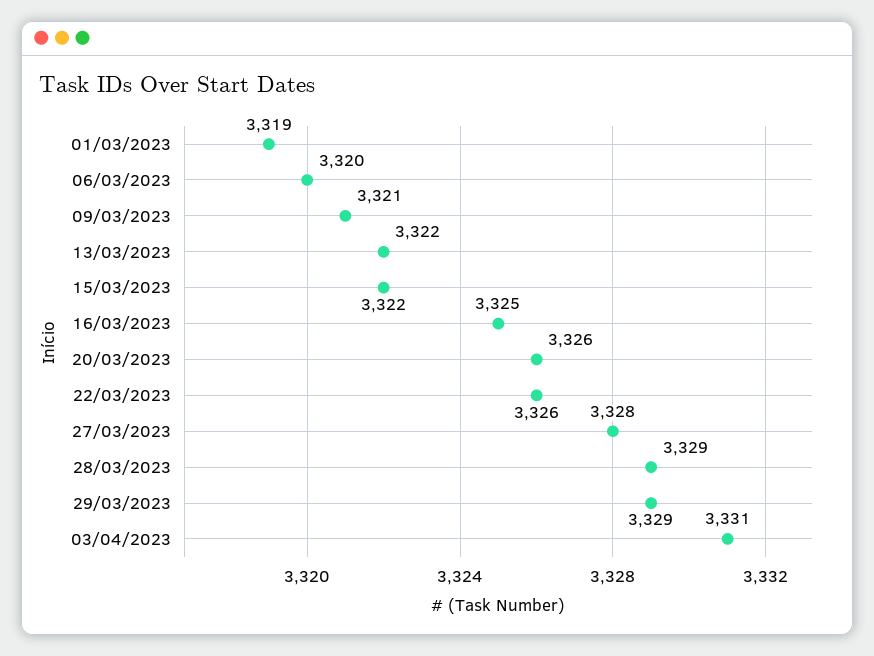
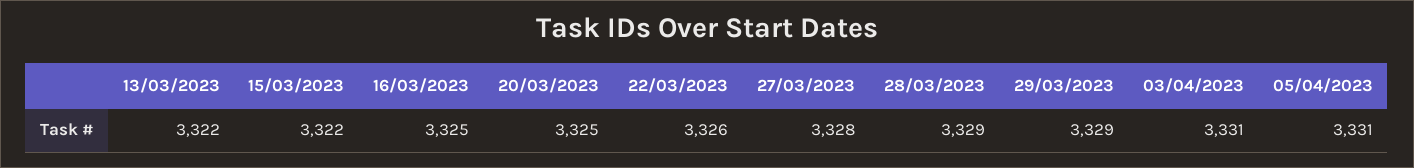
01/03/2023: 3319 -> none
06/03/2023: 3320 -> none
09/03/2023: 3321 -> none
20/03/2023: 3326 -> 3325
05/04/2023: none -> 3331

